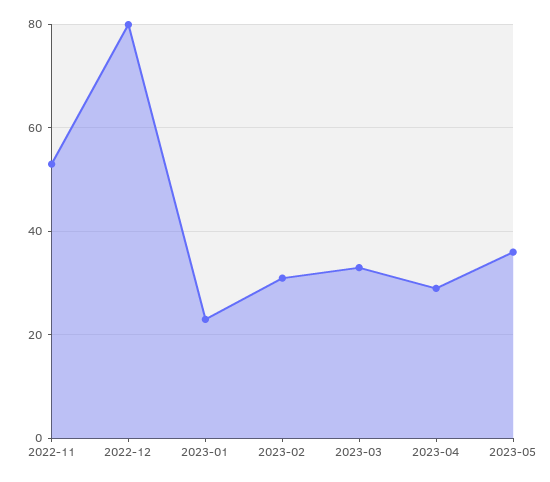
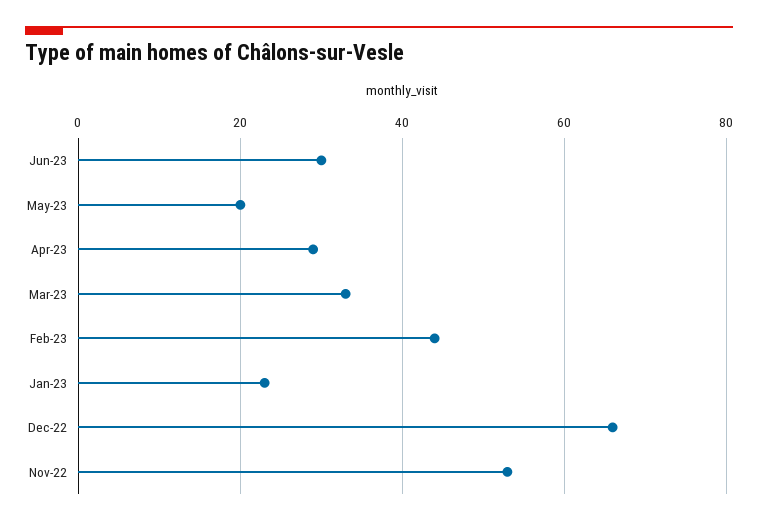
2022-12: 80 -> 65
2023-02: 30 -> 45
2023-05: 35 -> 20
Jun-23: none -> 30

